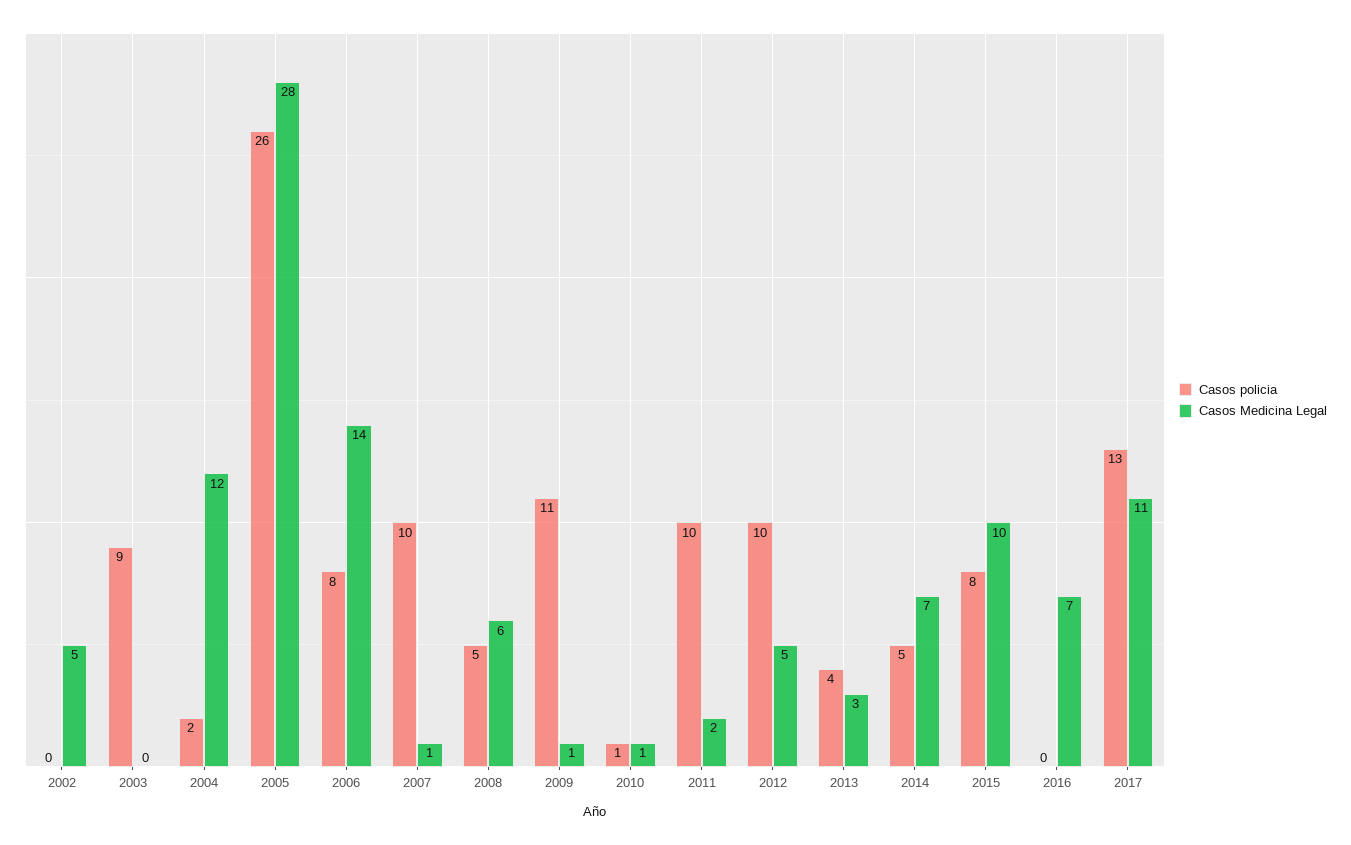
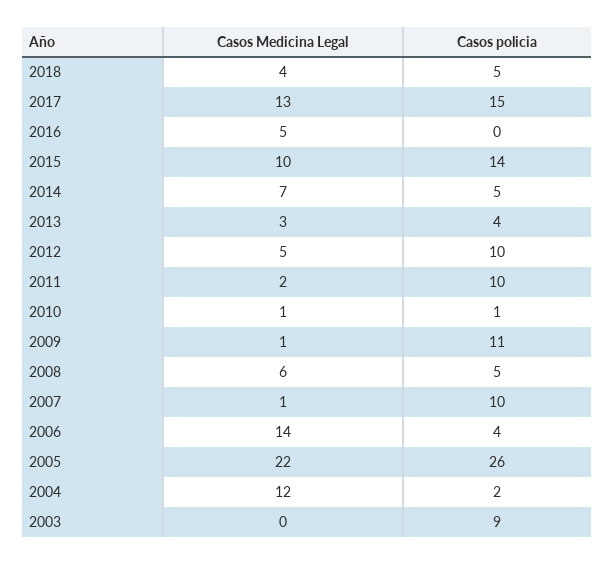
Casos policia, 2002: 0 -> none
Casos Medicina Legal, 2002: 5 -> none
Casos Medicina Legal, 2005: 28 -> 22
Casos policia, 2006: 8 -> 4
Casos policia, 2015: 8 -> 14
Casos Medicina Legal, 2016: 7 -> 5
Casos policia, 2017: 13 -> 15
Casos Medicina Legal, 2017: 11 -> 13
Casos Medicina Legal, 2018: none -> 4
Casos policia, 2018: none -> 5

